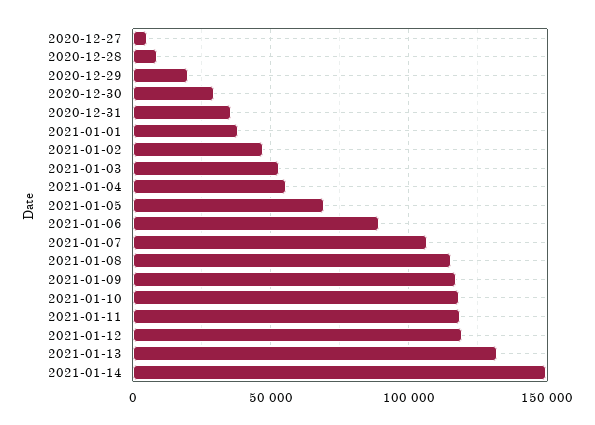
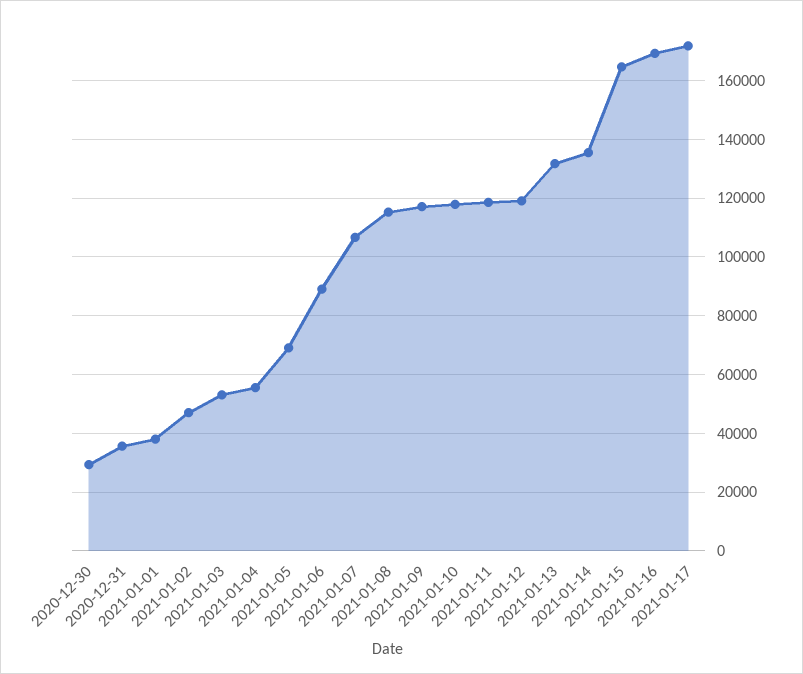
2020-12-27: 5000 -> none
2020-12-28: 10000 -> none
2020-12-29: 20000 -> none
2021-01-14: 150000 -> 135000
2021-01-15: none -> 165000
2021-01-16: none -> 170000
2021-01-17: none -> 172500

